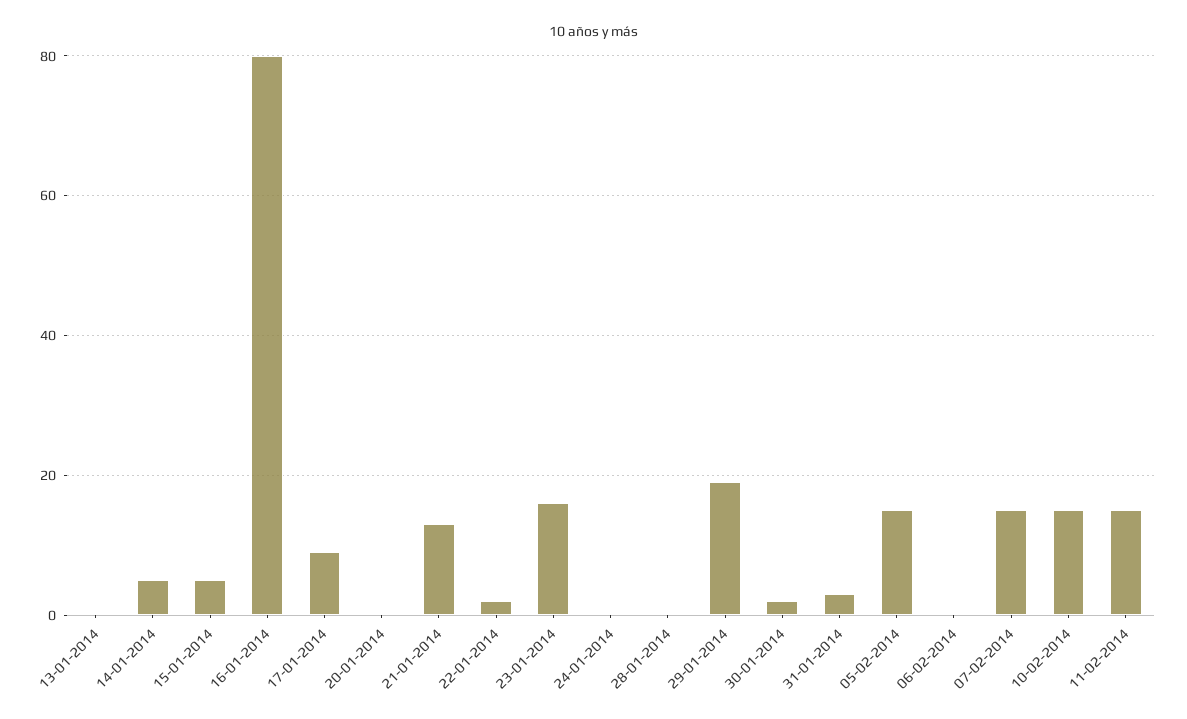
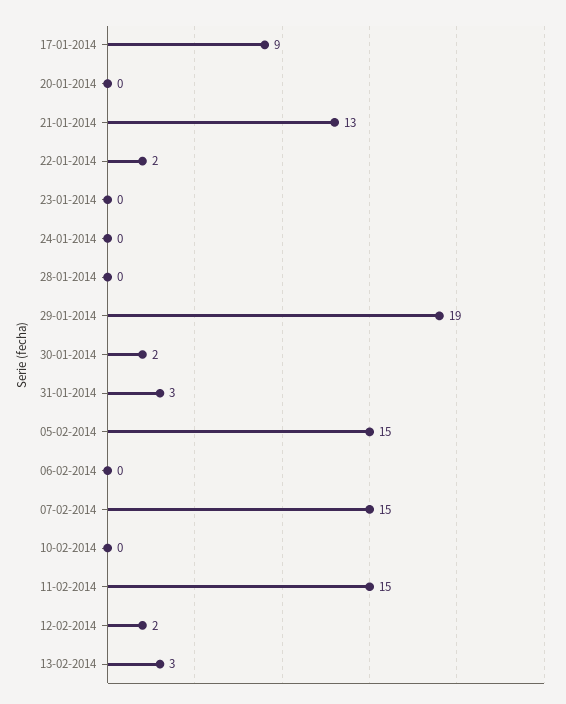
13-01-2014: 0 -> none
14-01-2014: 5 -> none
15-01-2014: 5 -> none
16-01-2014: 80 -> none
23-01-2014: 15 -> 0
10-02-2014: 15 -> 0
12-02-2014: none -> 2
13-02-2014: none -> 3

